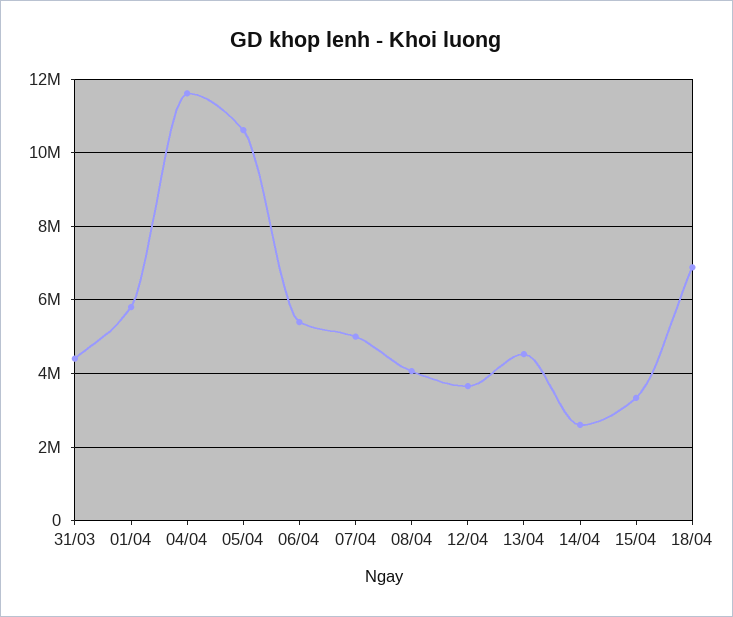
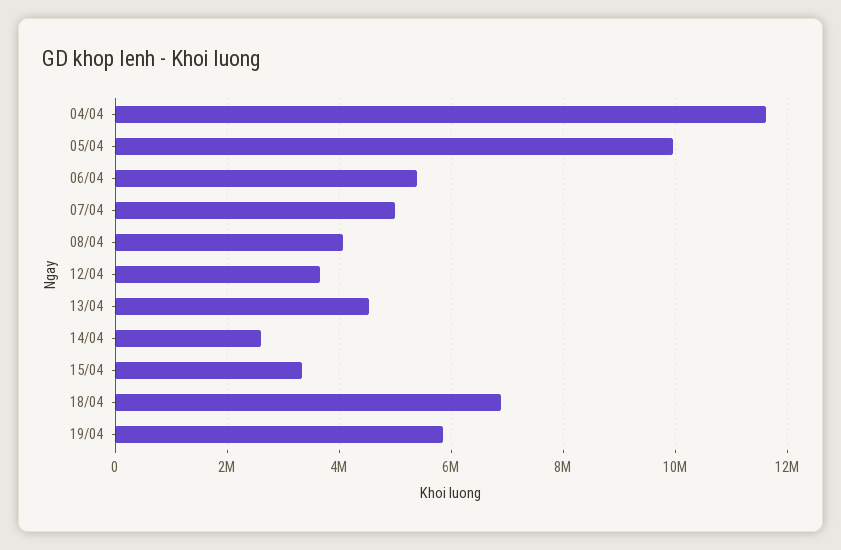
31/03: 4400000 -> none
01/04: 5800000 -> none
05/04: 10600000 -> 10000000
19/04: none -> 5800000

